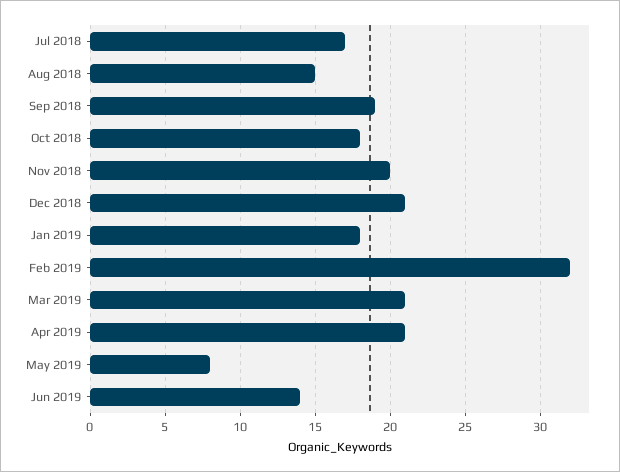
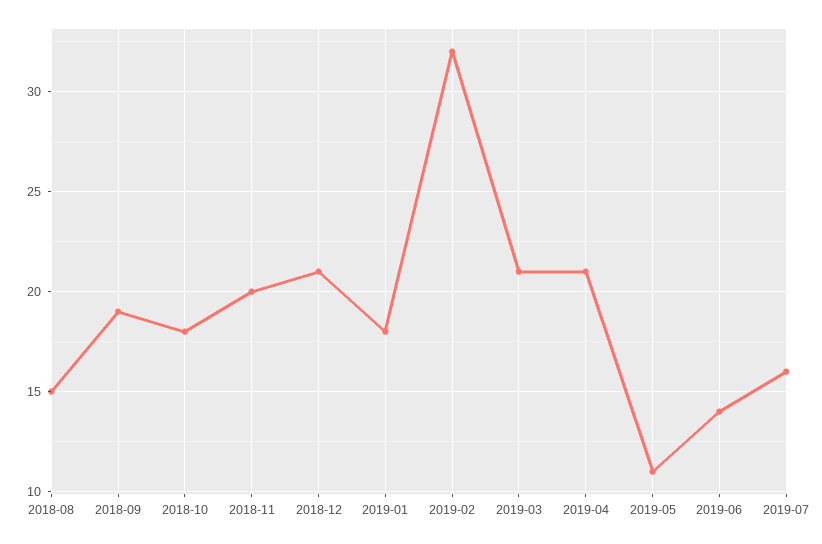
Jul 2018: 17 -> none
May 2019: 8 -> 11
2019-07: none -> 16

